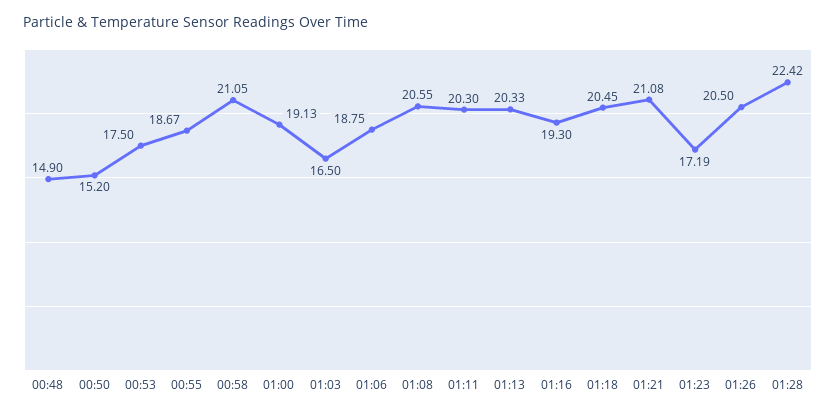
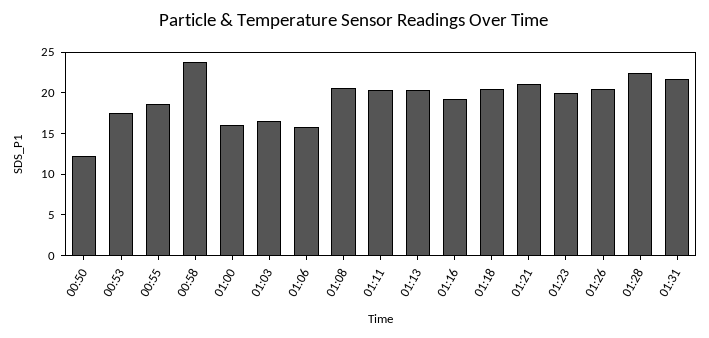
00:48: 14.9 -> none
00:50: 15.2 -> 12
00:58: 21.05 -> 24
01:00: 19.13 -> 16
01:06: 18.75 -> 16
01:23: 17.19 -> 20
01:31: none -> 22

